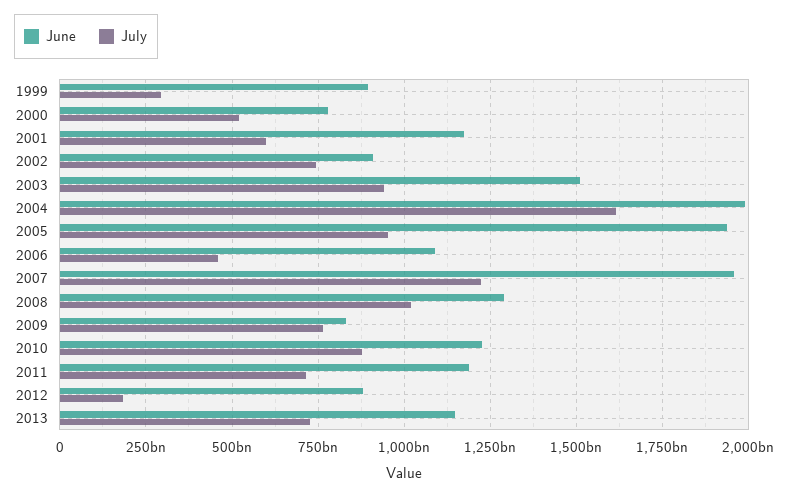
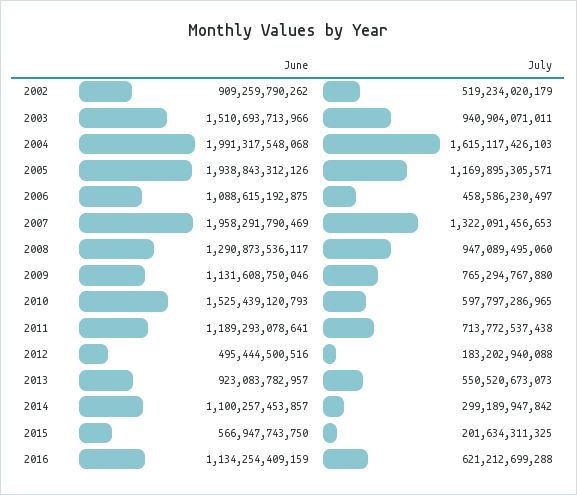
June, 1999: 900000000000 -> none
July, 1999: 300000000000 -> none
June, 2000: 775000000000 -> none
July, 2000: 525000000000 -> none
June, 2001: 1175000000000 -> none
July, 2001: 600000000000 -> none
July, 2002: 750000000000 -> 519234020179
July, 2005: 950000000000 -> 1169895305571
July, 2007: 1225000000000 -> 1322091456653
July, 2008: 1025000000000 -> 947089495060
June, 2009: 825000000000 -> 1131608750046
June, 2010: 1225000000000 -> 1525439120793
July, 2010: 875000000000 -> 597797286965
June, 2012: 875000000000 -> 495444500516
June, 2013: 1150000000000 -> 923083782957
July, 2013: 725000000000 -> 550520673073
June, 2014: none -> 1100257453857
July, 2014: none -> 299189947842
June, 2015: none -> 566947743750
July, 2015: none -> 201634311325
June, 2016: none -> 1134254409159
July, 2016: none -> 621212699288

